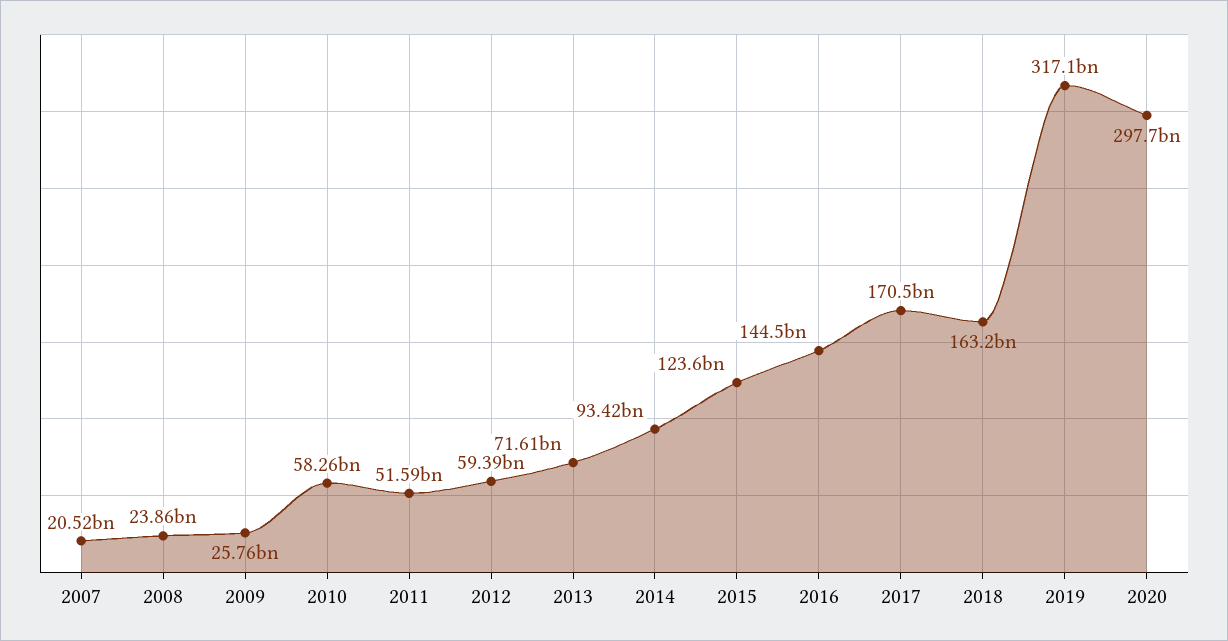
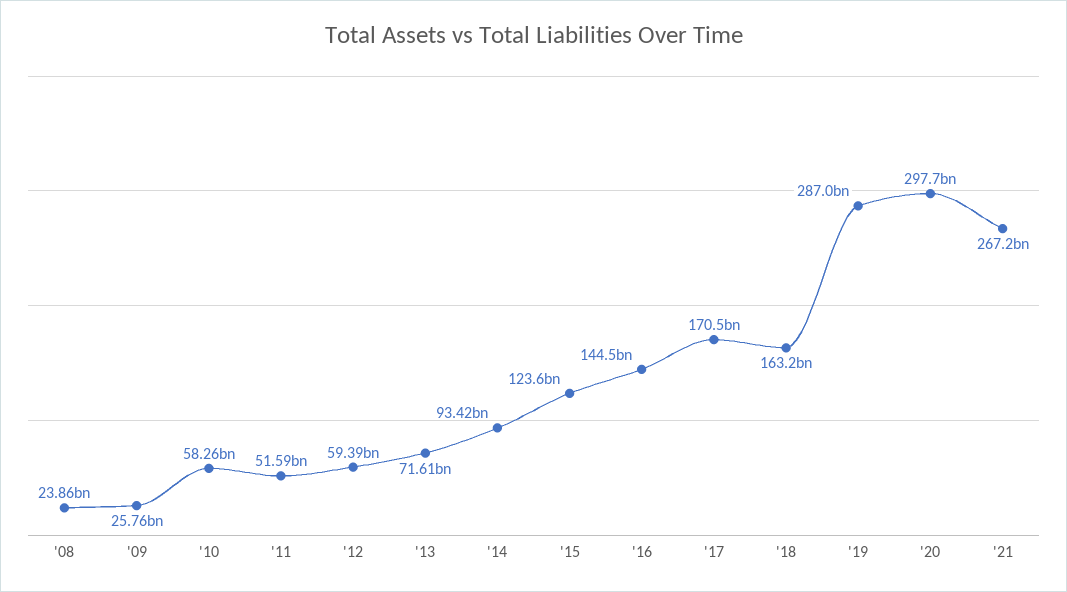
2007: 20520000000 -> none
2019: 317100000000 -> 287000000000
'21: none -> 267200000000

